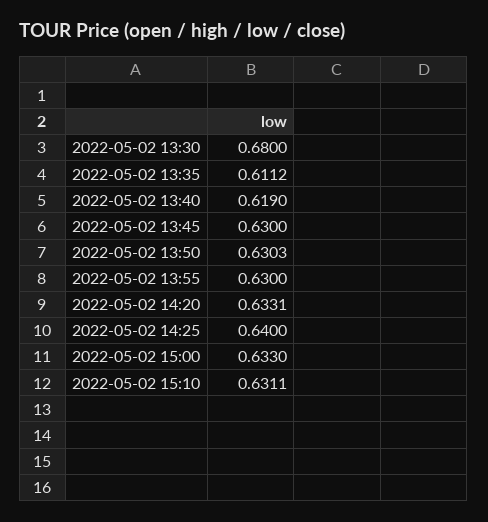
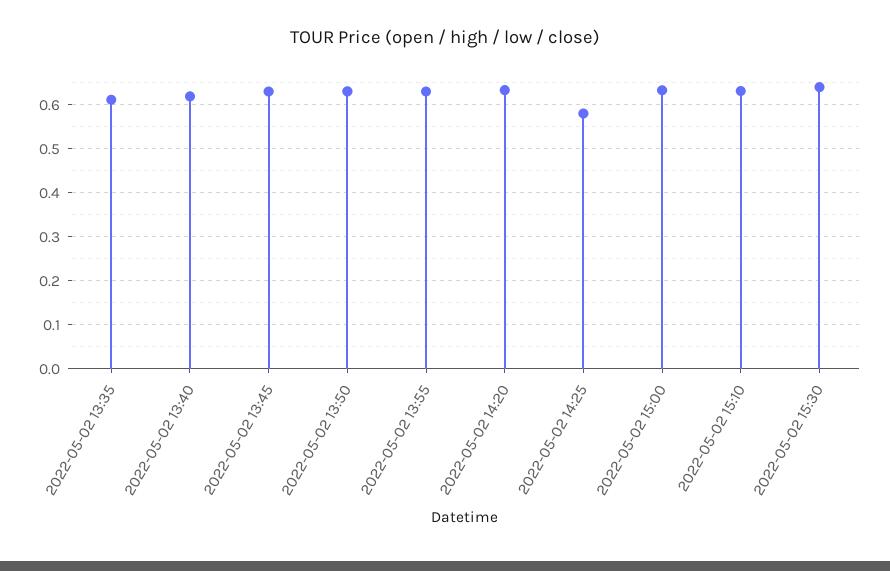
2022-05-02 13:30: 0.68 -> none
2022-05-02 14:25: 0.64 -> 0.58
2022-05-02 15:30: none -> 0.64

